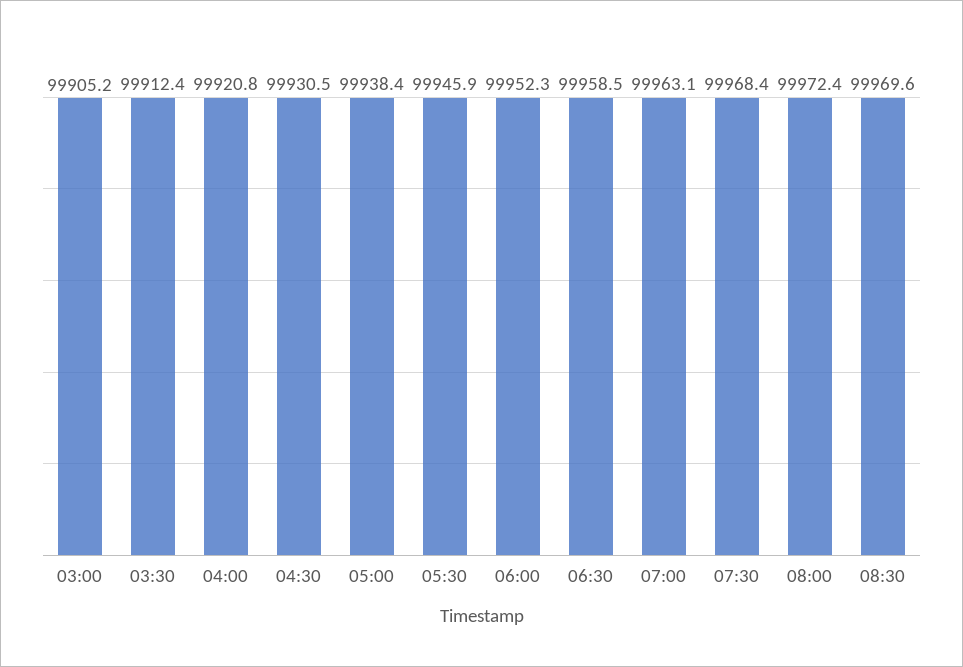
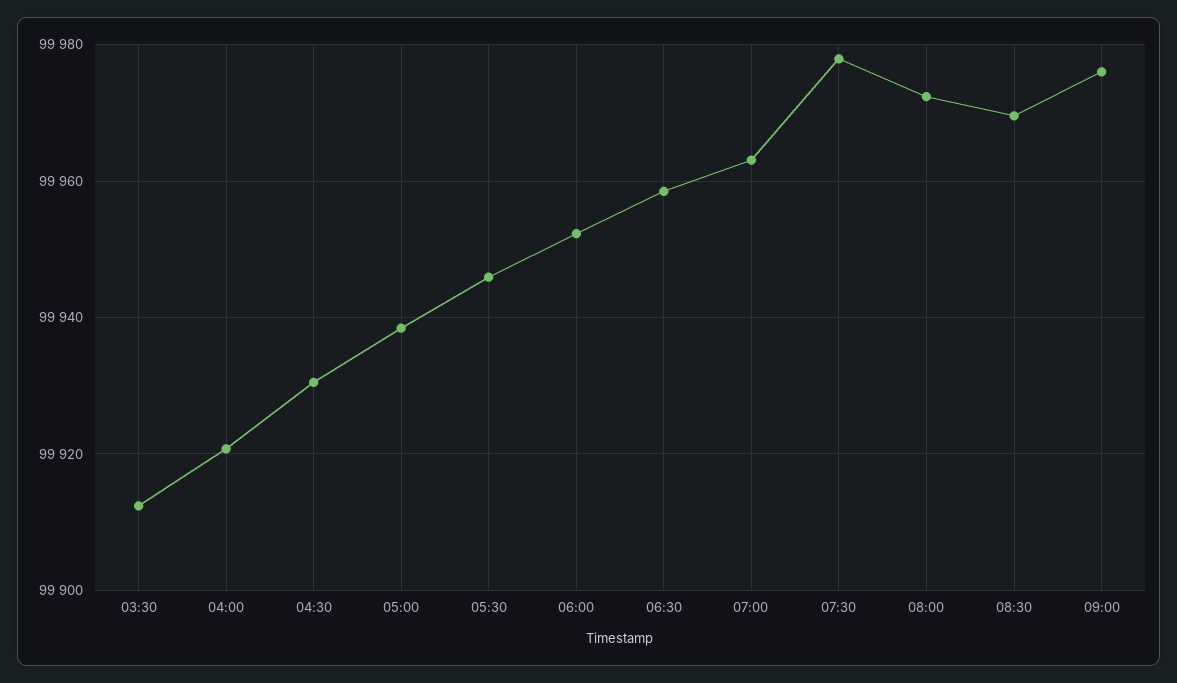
03:00: 99905.2 -> none
07:30: 99968.4 -> 99978
09:00: none -> 99976

